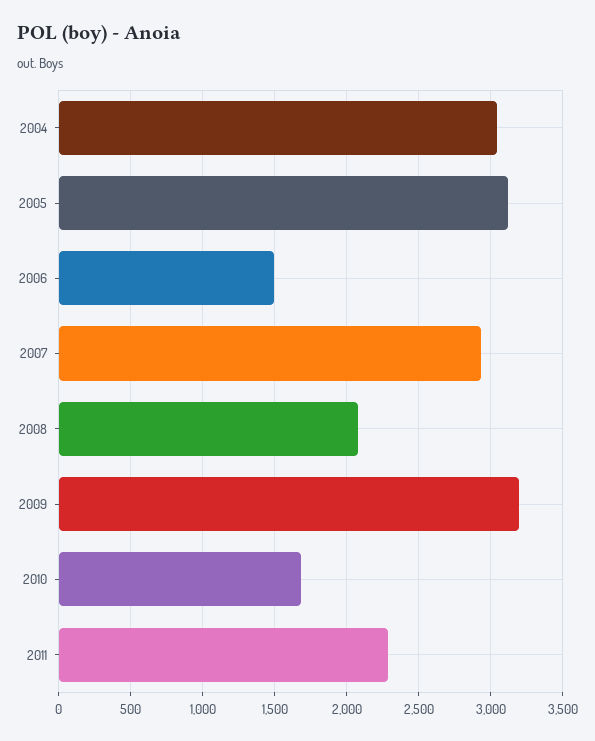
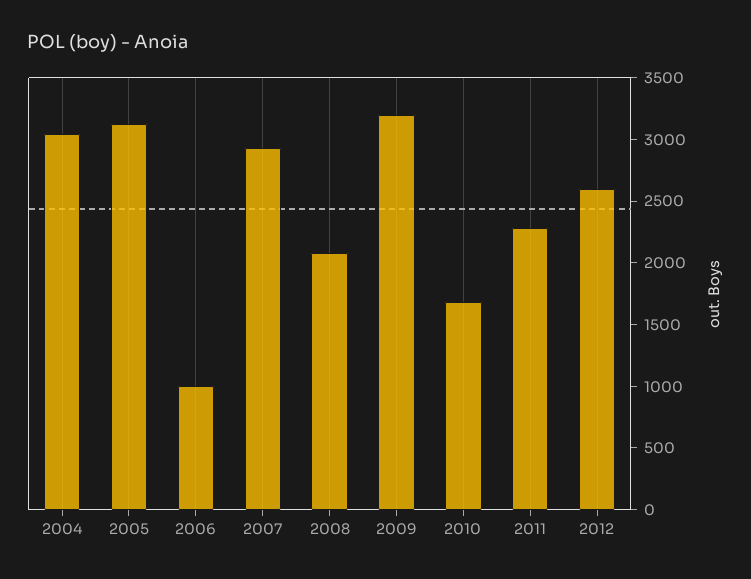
2006: 1500 -> 1000
2012: none -> 2600

